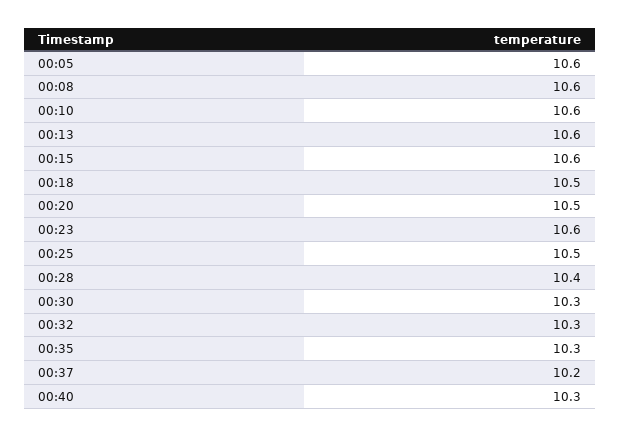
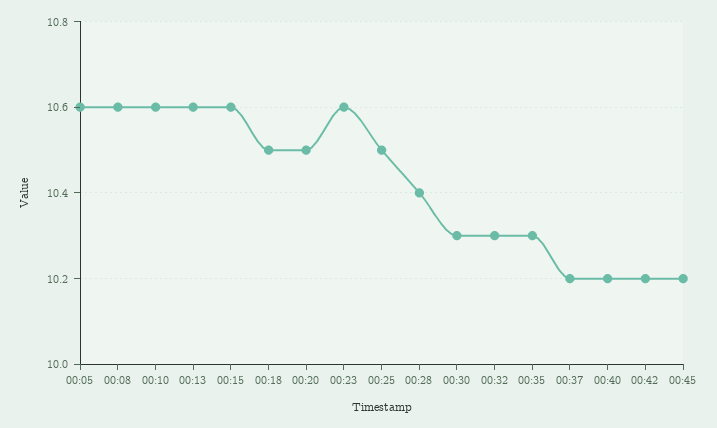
00:40: 10.3 -> 10.2
00:42: none -> 10.2
00:45: none -> 10.2

